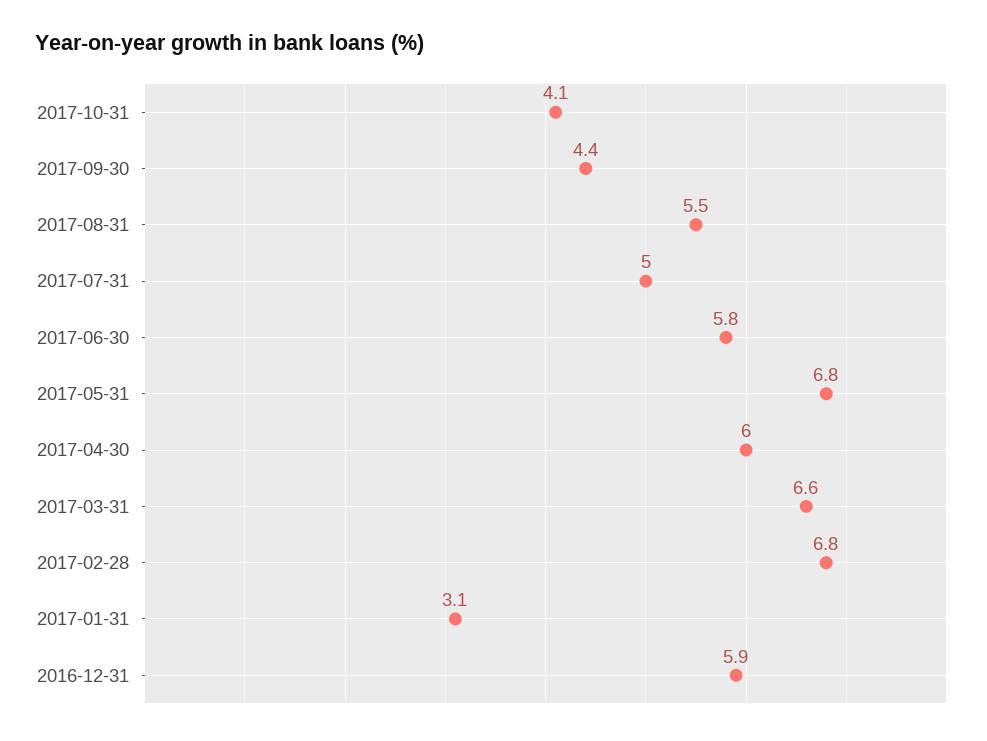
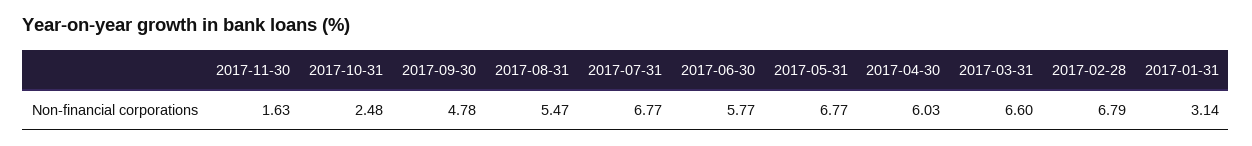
2017-10-31: 4.1 -> 2.48
2017-09-30: 4.4 -> 4.78
2017-07-31: 5 -> 6.77
2016-12-31: 5.9 -> none
2017-11-30: none -> 1.63

